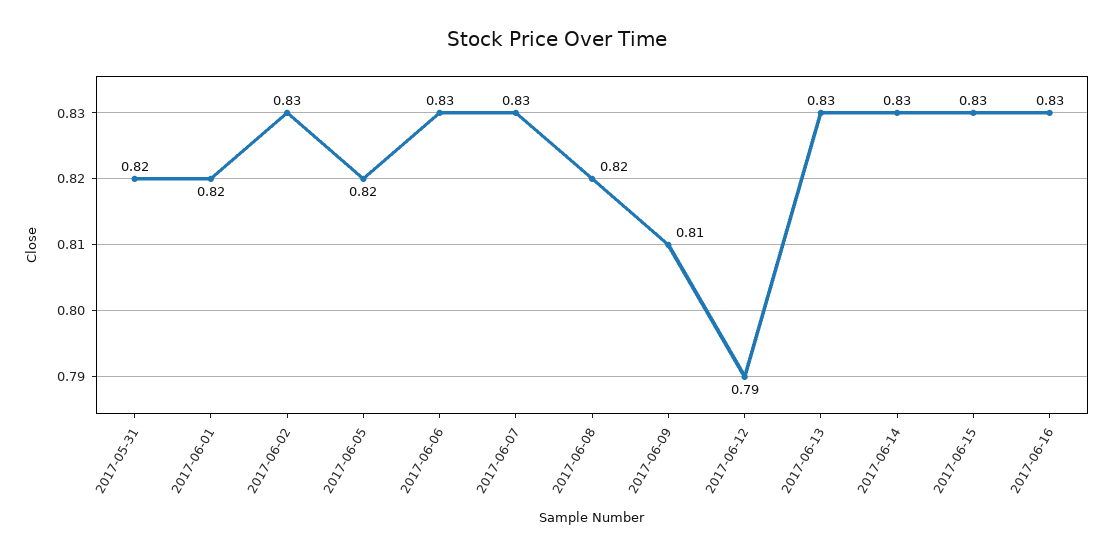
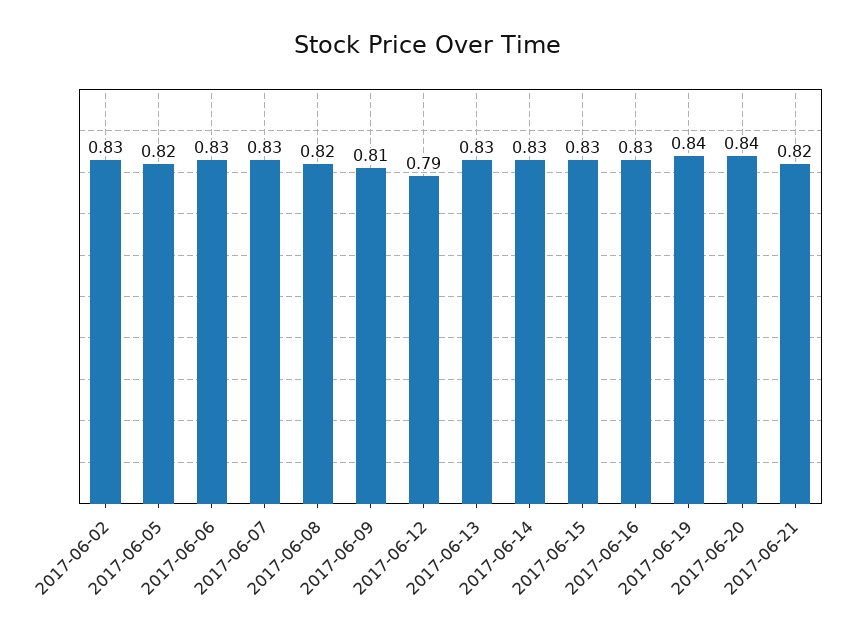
2017-05-31: 0.82 -> none
2017-06-01: 0.82 -> none
2017-06-19: none -> 0.84
2017-06-20: none -> 0.84
2017-06-21: none -> 0.82

